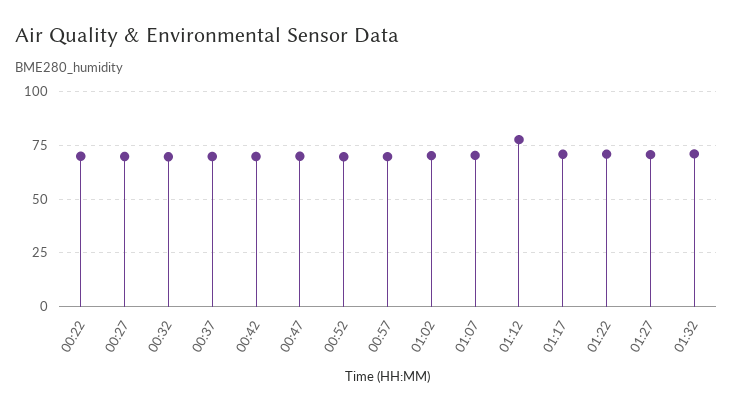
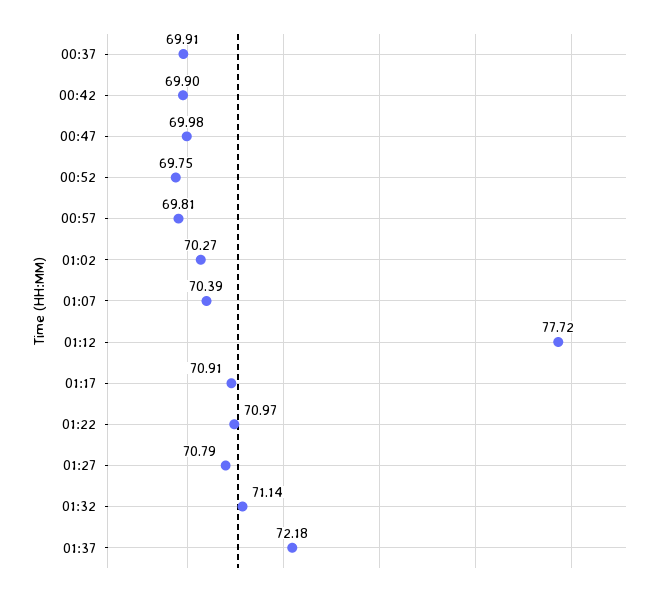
00:22: 70 -> none
00:27: 70 -> none
00:32: 70 -> none
01:37: none -> 72.18

